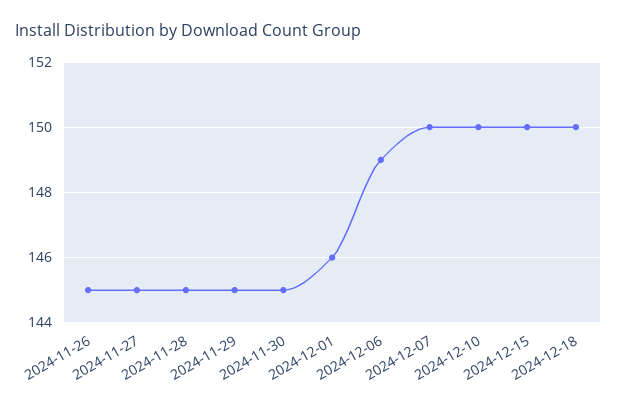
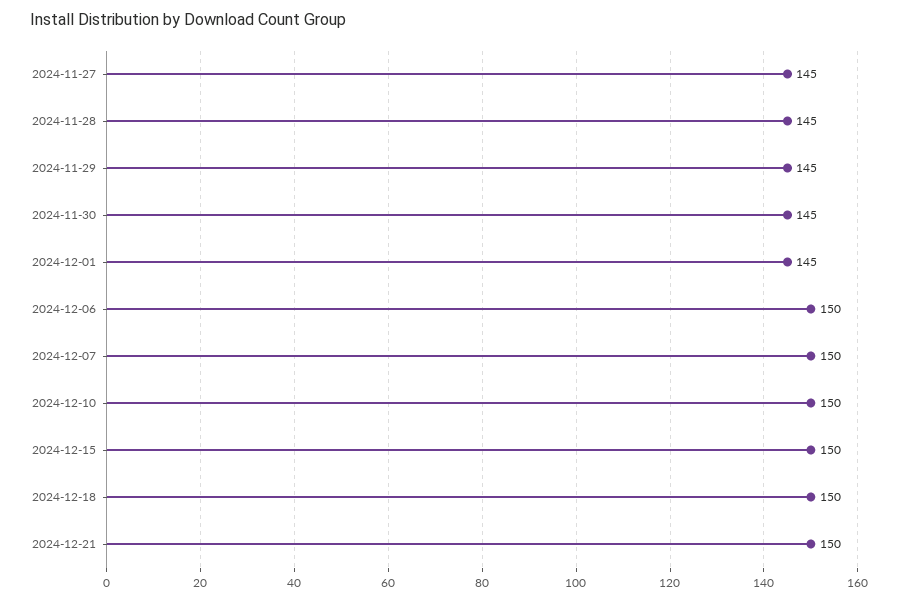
2024-11-26: 145 -> none
2024-12-01: 146 -> 145
2024-12-06: 149 -> 150
2024-12-21: none -> 150

